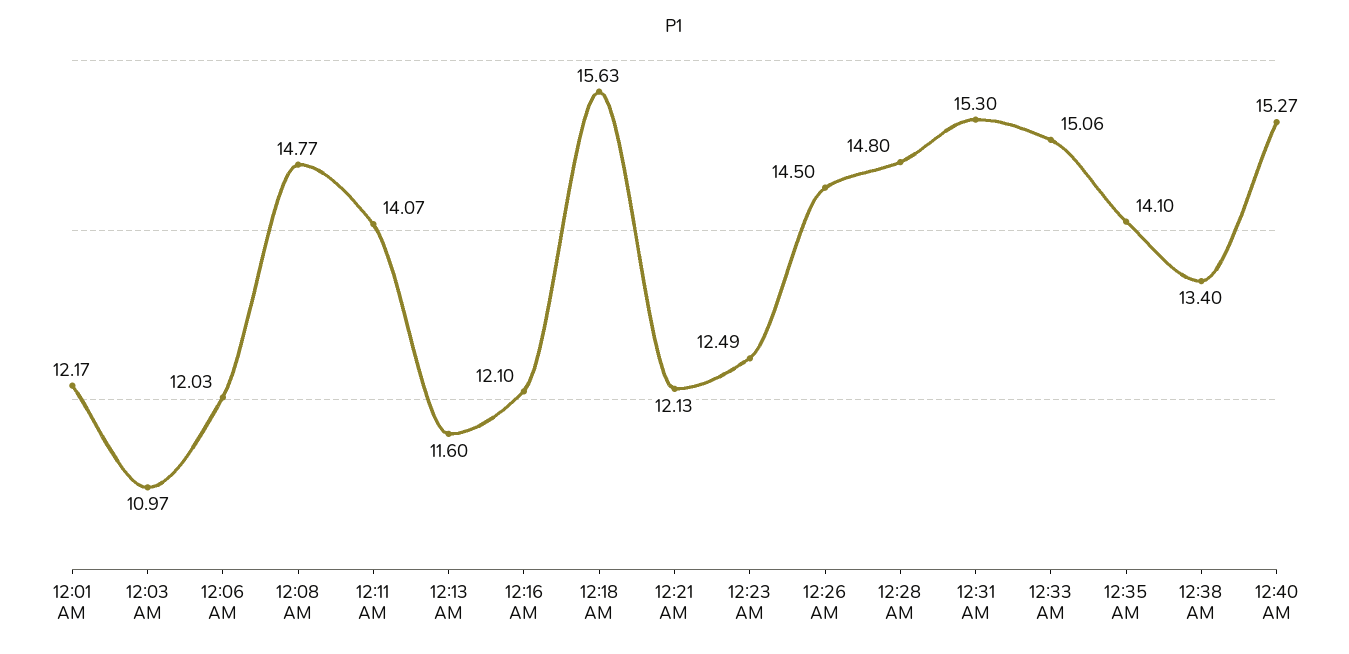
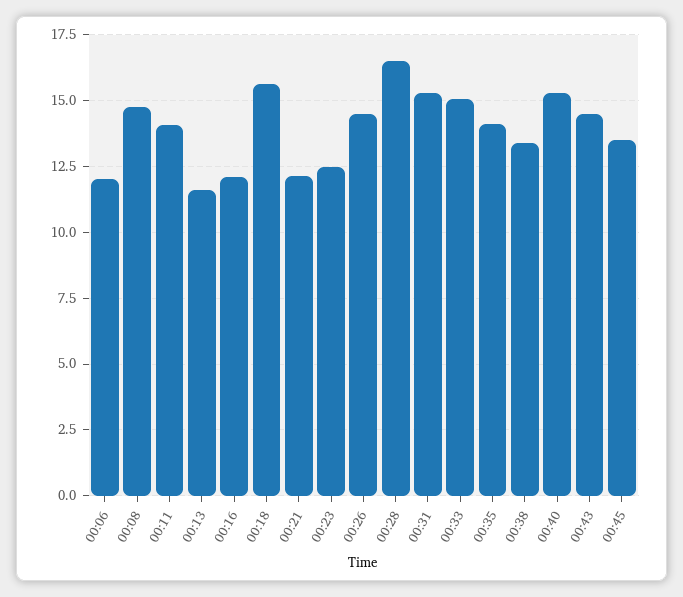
12:01 AM: 12.17 -> none
12:03 AM: 10.97 -> none
12:28 AM: 14.8 -> 16.5
00:43: none -> 14.5
00:45: none -> 13.5

